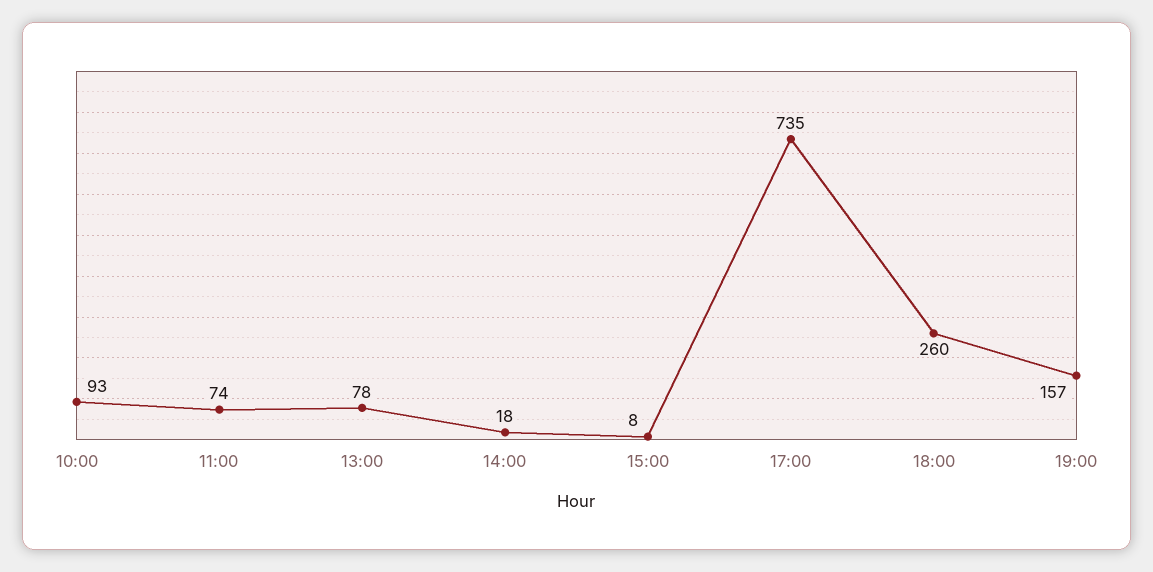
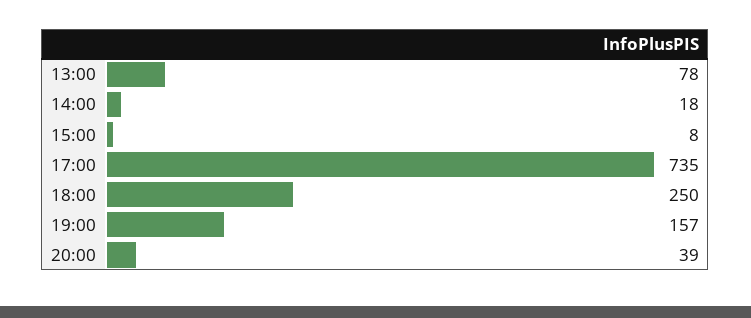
10:00: 93 -> none
11:00: 74 -> none
18:00: 260 -> 250
20:00: none -> 39

